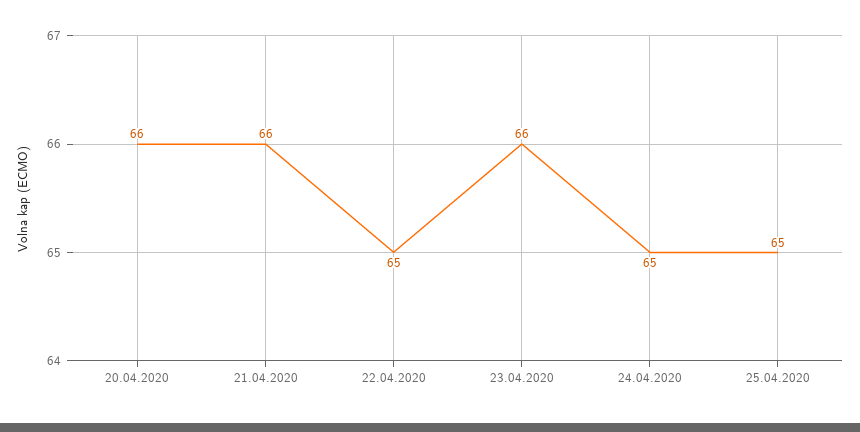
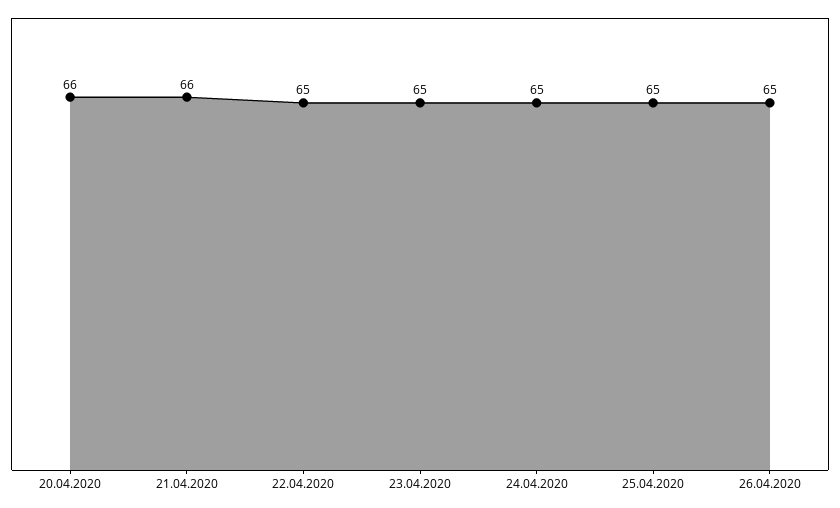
23.04.2020: 66 -> 65
26.04.2020: none -> 65

